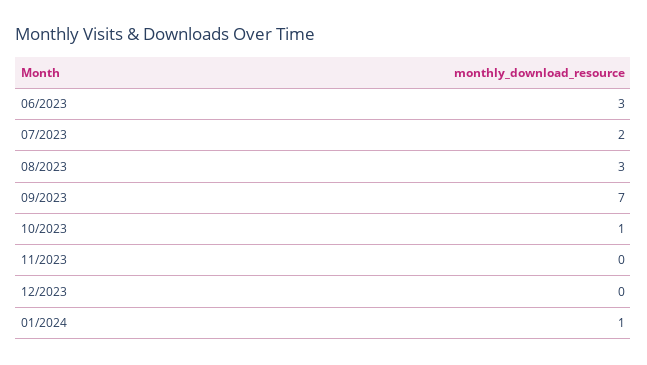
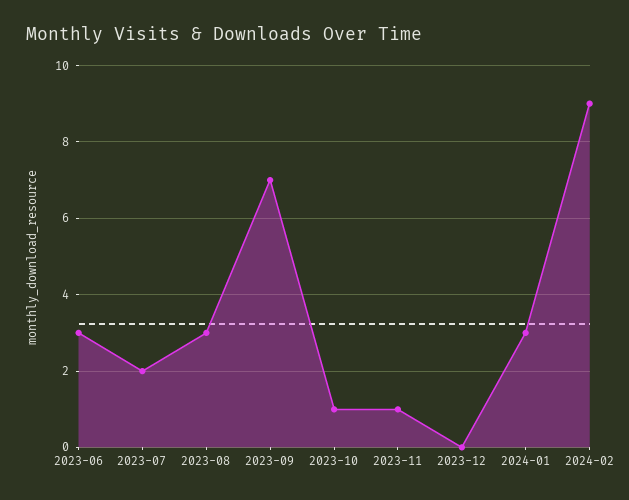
11/2023: 0 -> 1
01/2024: 1 -> 3
2024-02: none -> 9

